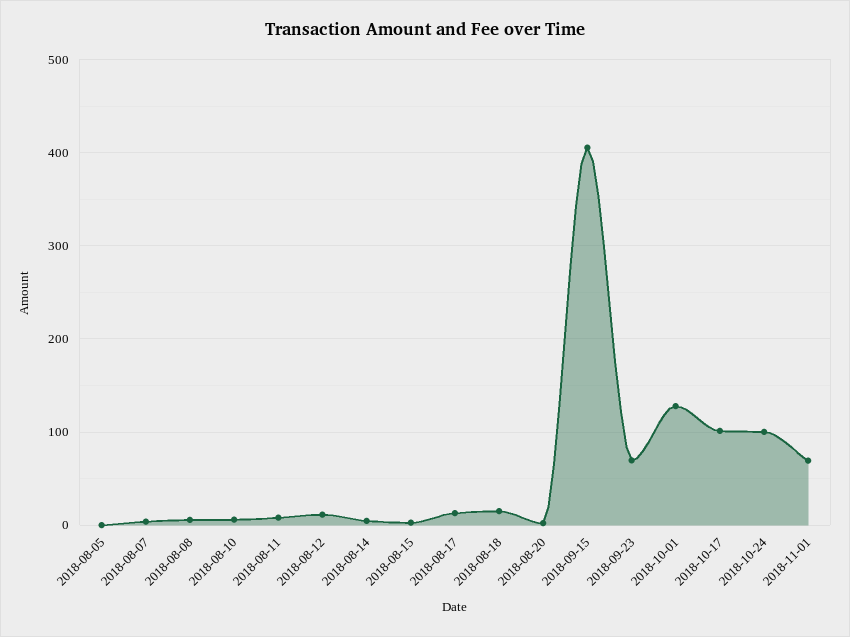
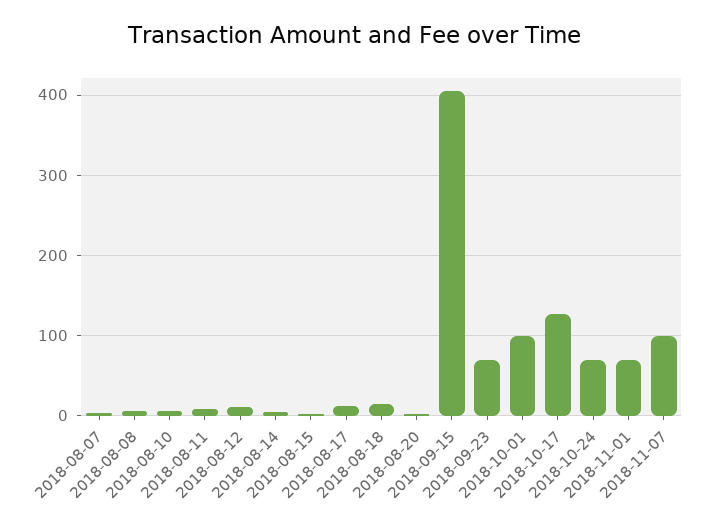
2018-08-05: 0 -> none
2018-10-01: 130 -> 100
2018-10-17: 100 -> 130
2018-10-24: 100 -> 70
2018-11-07: none -> 100

